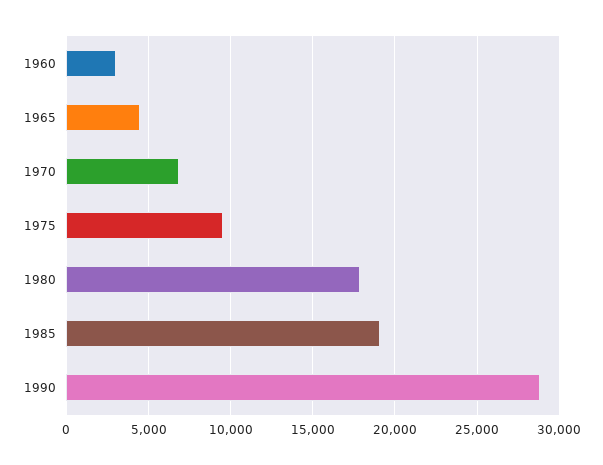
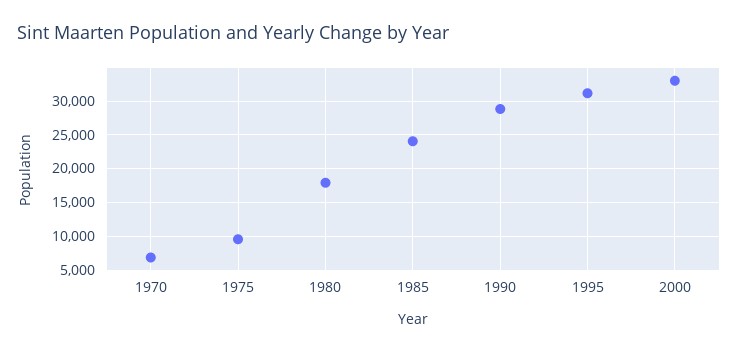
1960: 3000 -> none
1965: 4500 -> none
1985: 19000 -> 24000
1995: none -> 31000
2000: none -> 33000

